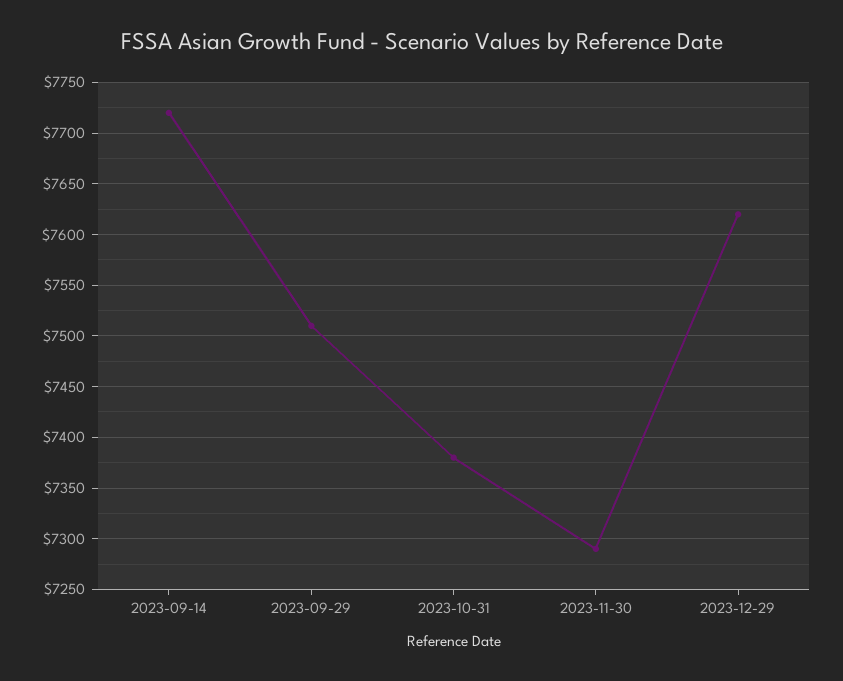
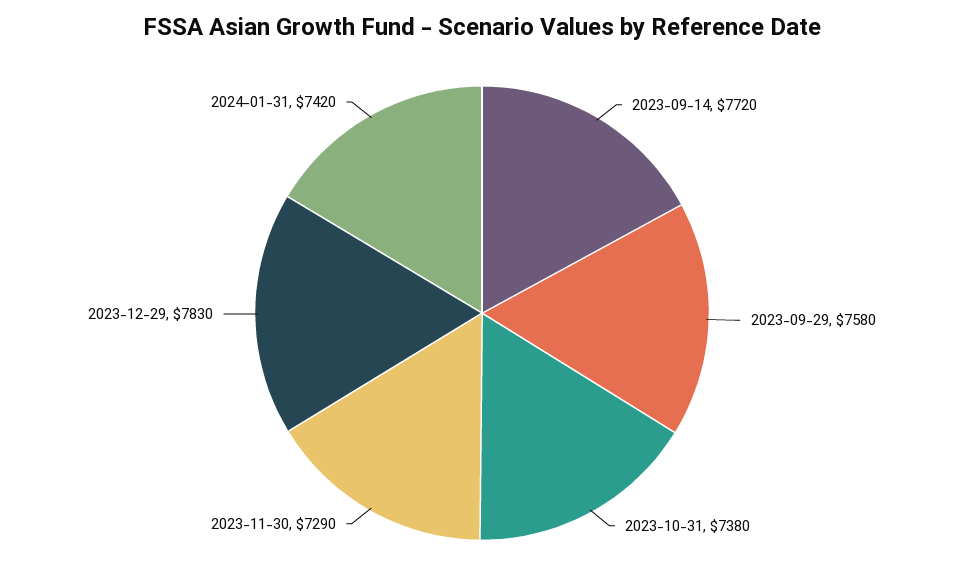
2023-09-29: 7510 -> 7580
2023-12-29: 7620 -> 7830
2024-01-31: none -> 7420

